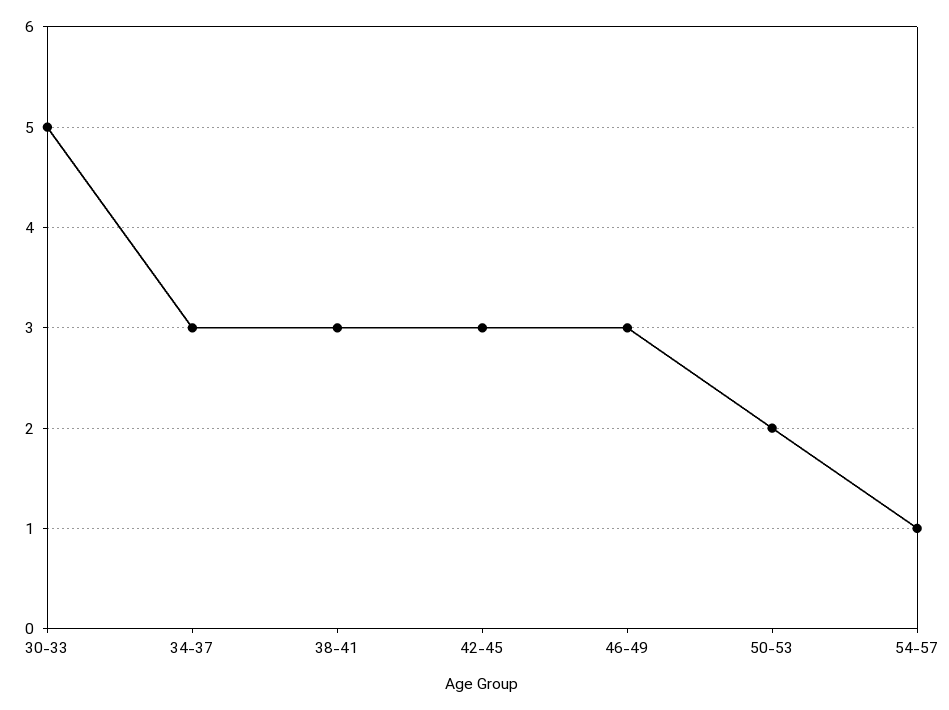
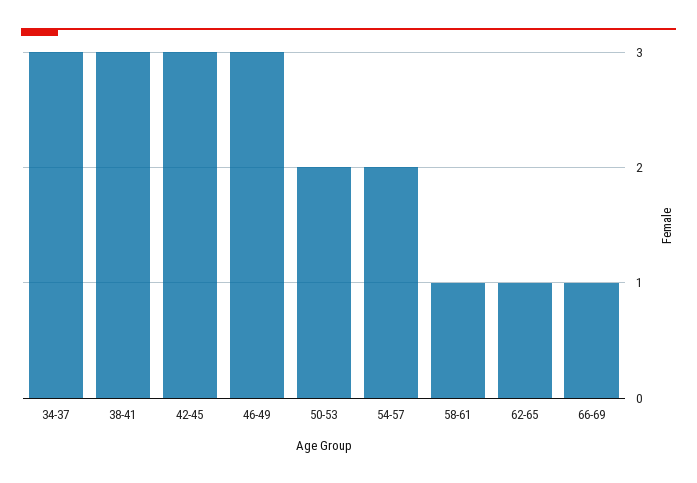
30-33: 5 -> none
54-57: 1 -> 2
58-61: none -> 1
62-65: none -> 1
66-69: none -> 1

